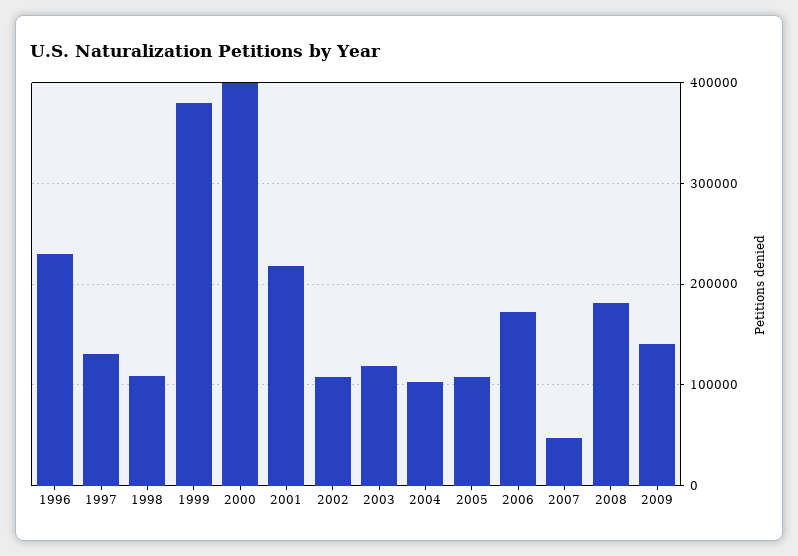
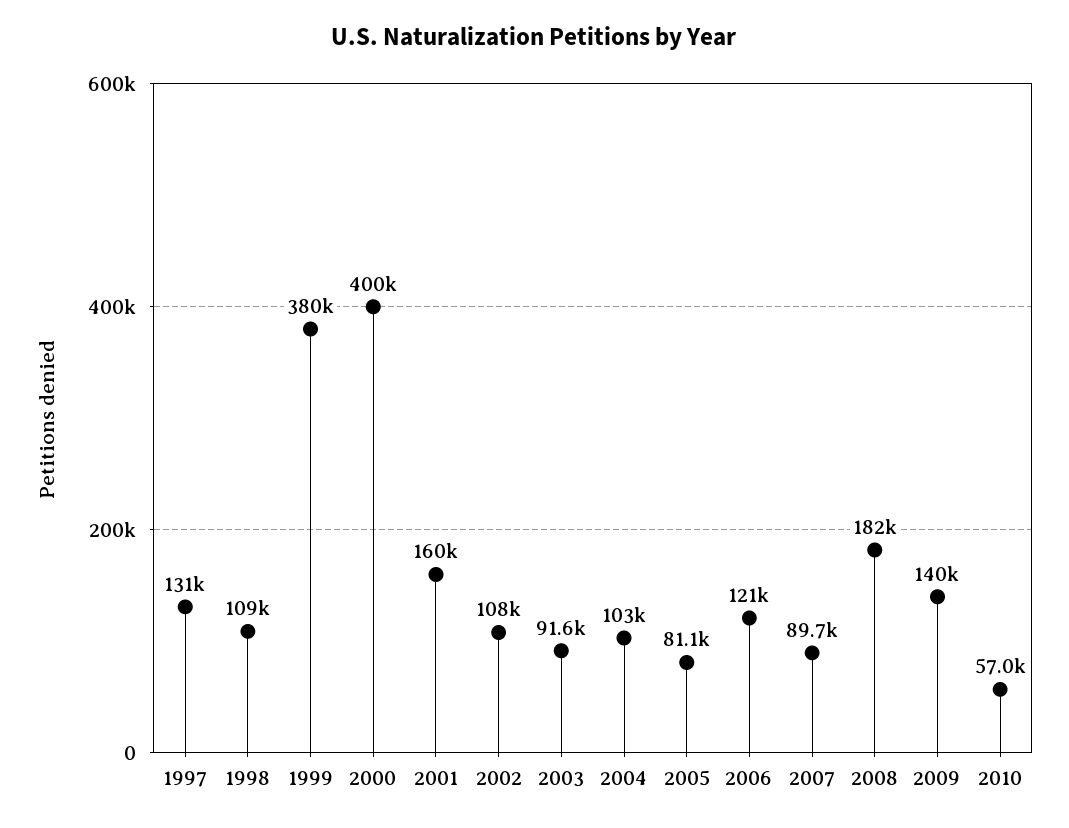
1996: 230000 -> none
2001: 220000 -> 160000
2003: 120000 -> 91600
2005: 110000 -> 81100
2006: 170000 -> 121000
2007: 50000 -> 89700
2010: none -> 57000

